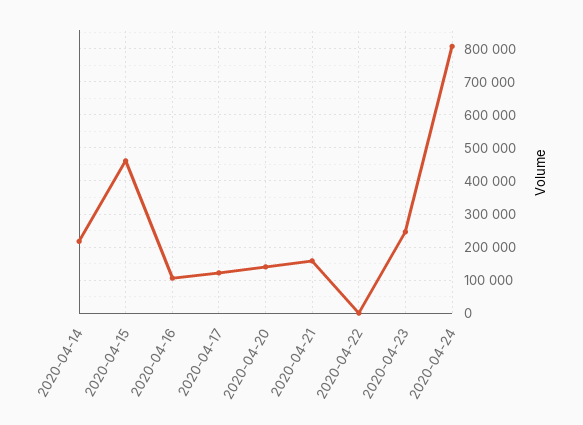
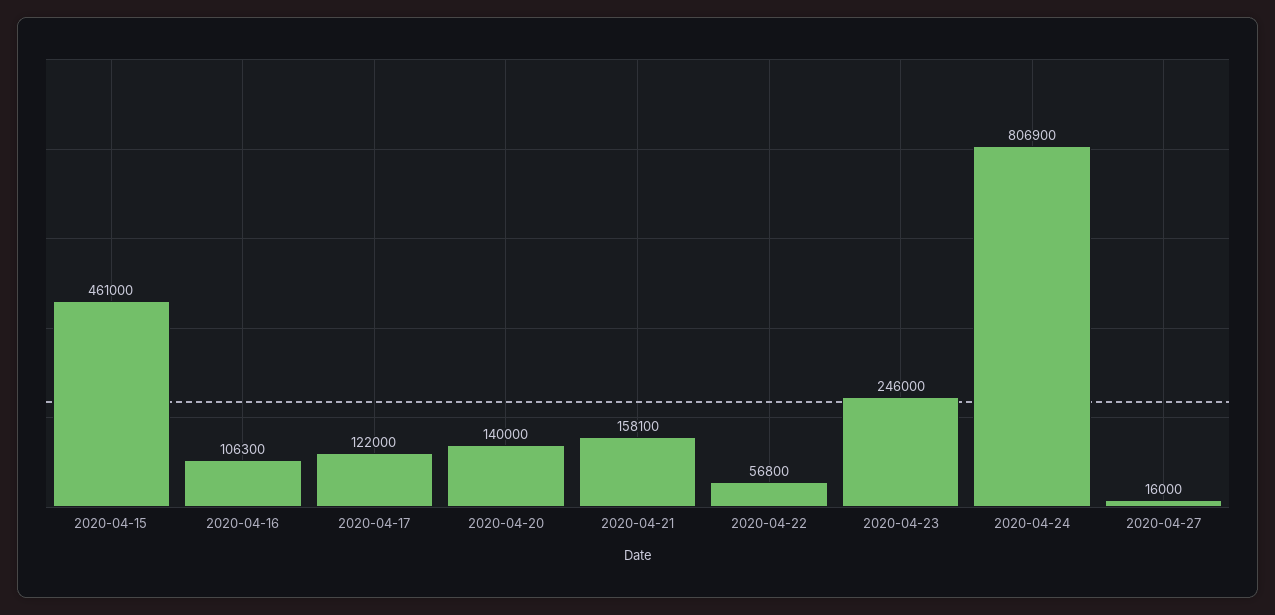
2020-04-14: 220000 -> none
2020-04-22: 0 -> 56800
2020-04-27: none -> 16000

